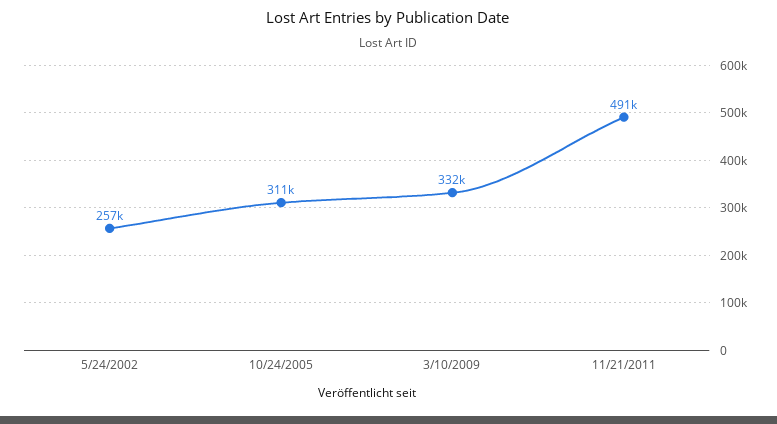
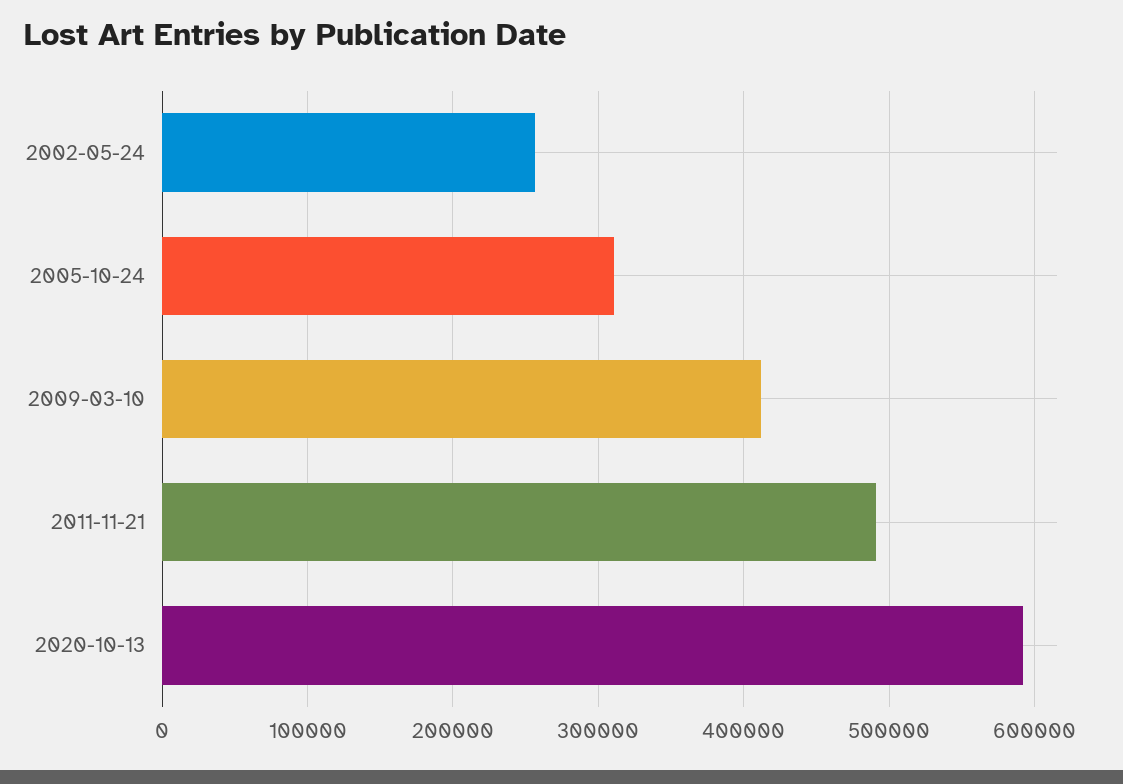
3/10/2009: 332000 -> 410000
2020-10-13: none -> 590000

